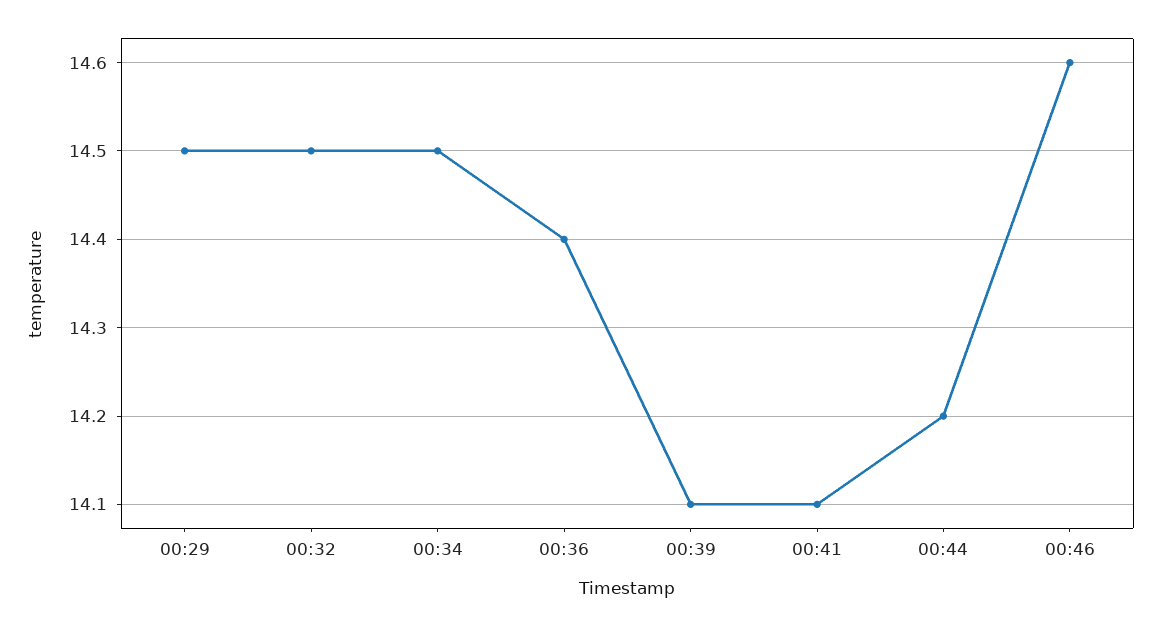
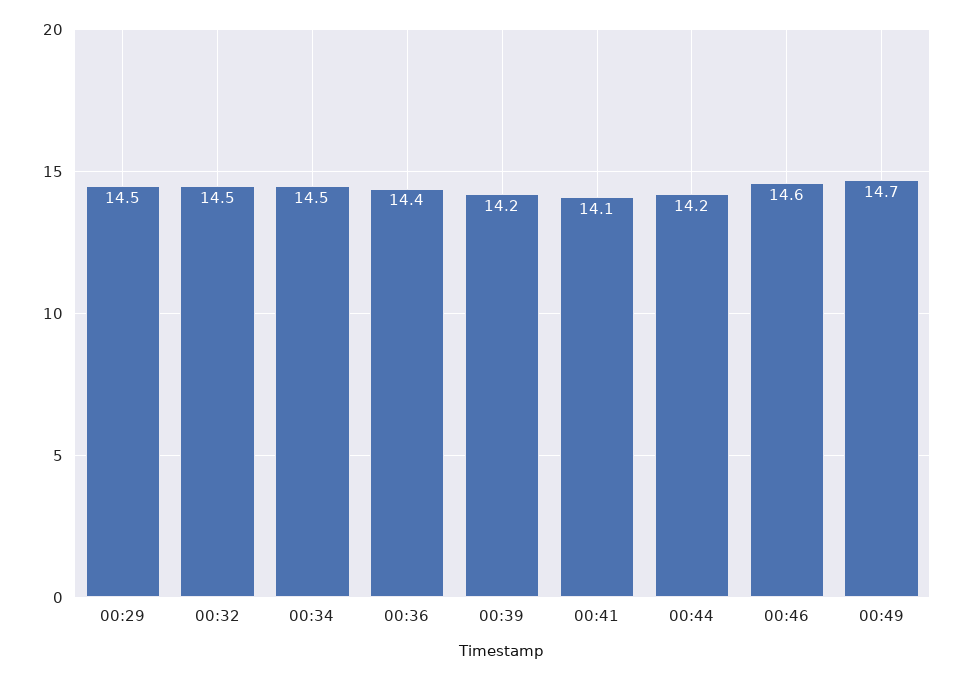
00:39: 14.1 -> 14.2
00:49: none -> 14.7

